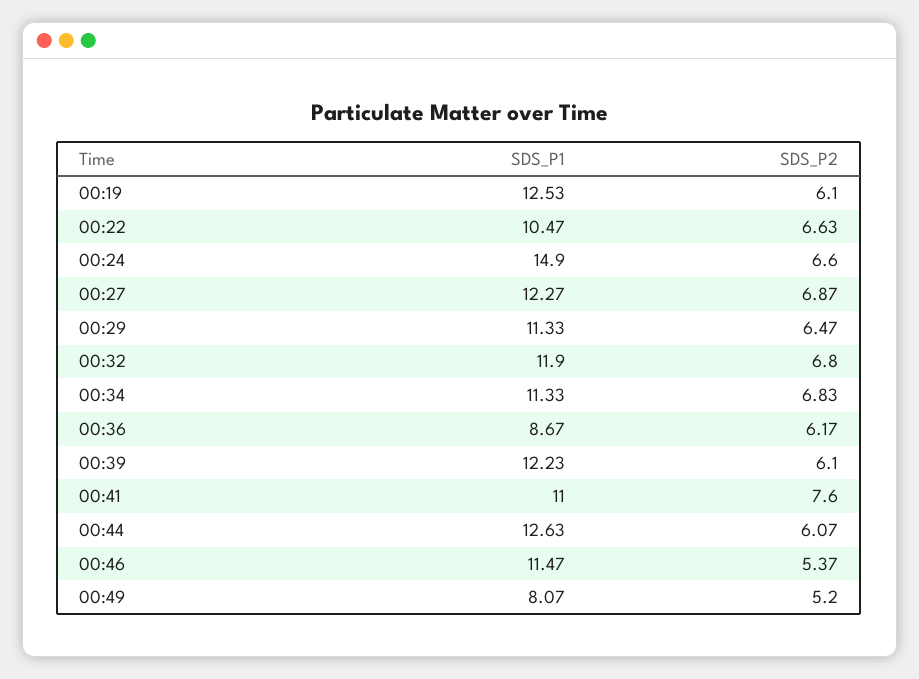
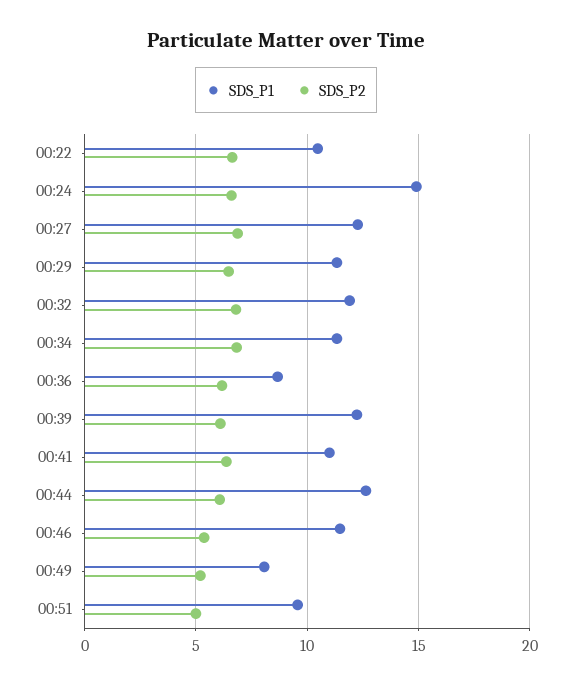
SDS_P1, 00:19: 12.53 -> none
SDS_P2, 00:19: 6.1 -> none
SDS_P2, 00:41: 7.6 -> 6.5
SDS_P1, 00:51: none -> 9.5
SDS_P2, 00:51: none -> 5

